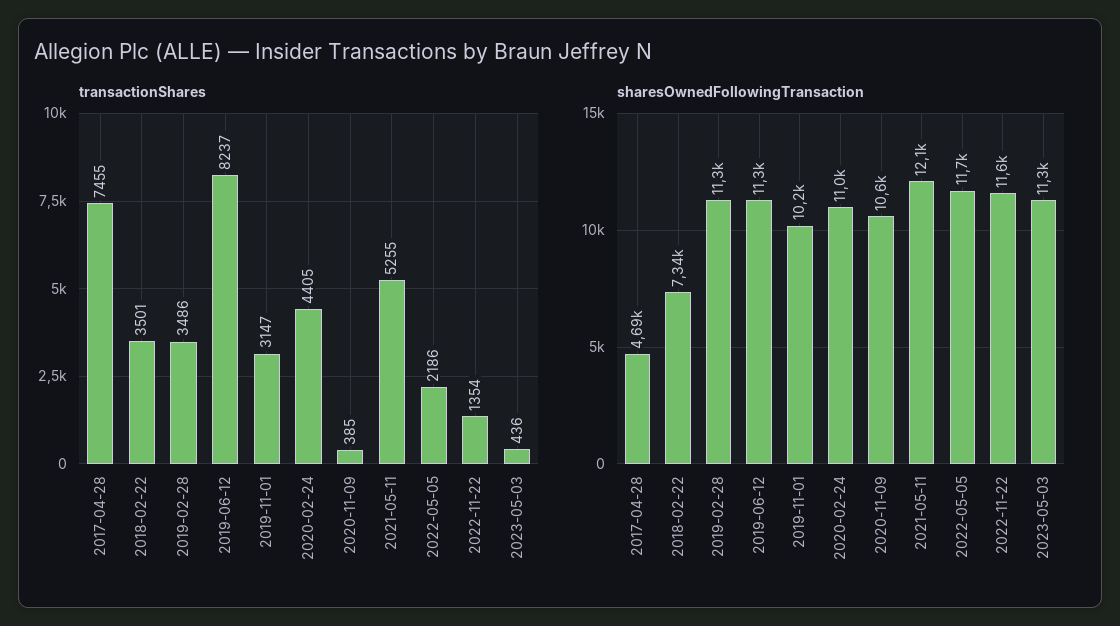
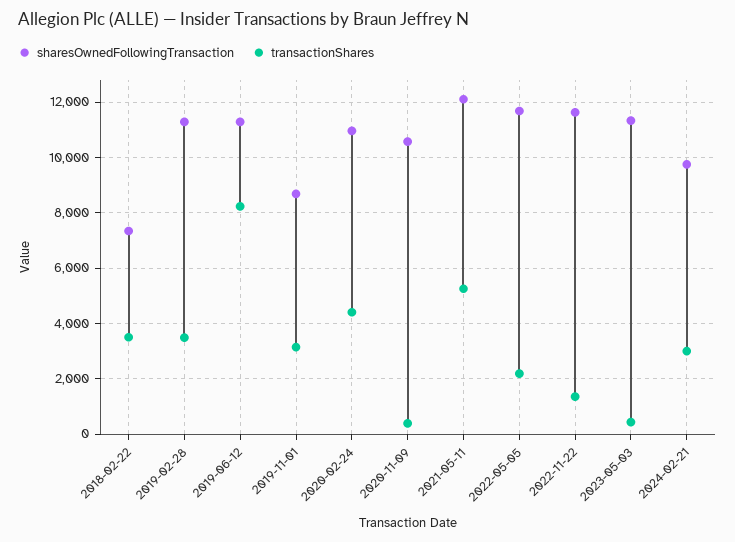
transactionShares, 2017-04-28: 7455 -> none
sharesOwnedFollowingTransaction, 2017-04-28: 4690 -> none
sharesOwnedFollowingTransaction, 2019-11-01: 10200 -> 8750
sharesOwnedFollowingTransaction, 2024-02-21: none -> 9750
transactionShares, 2024-02-21: none -> 3000

